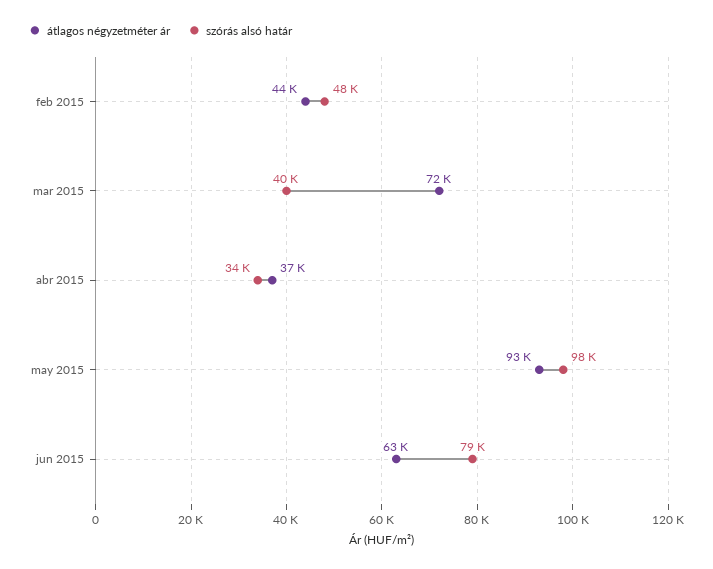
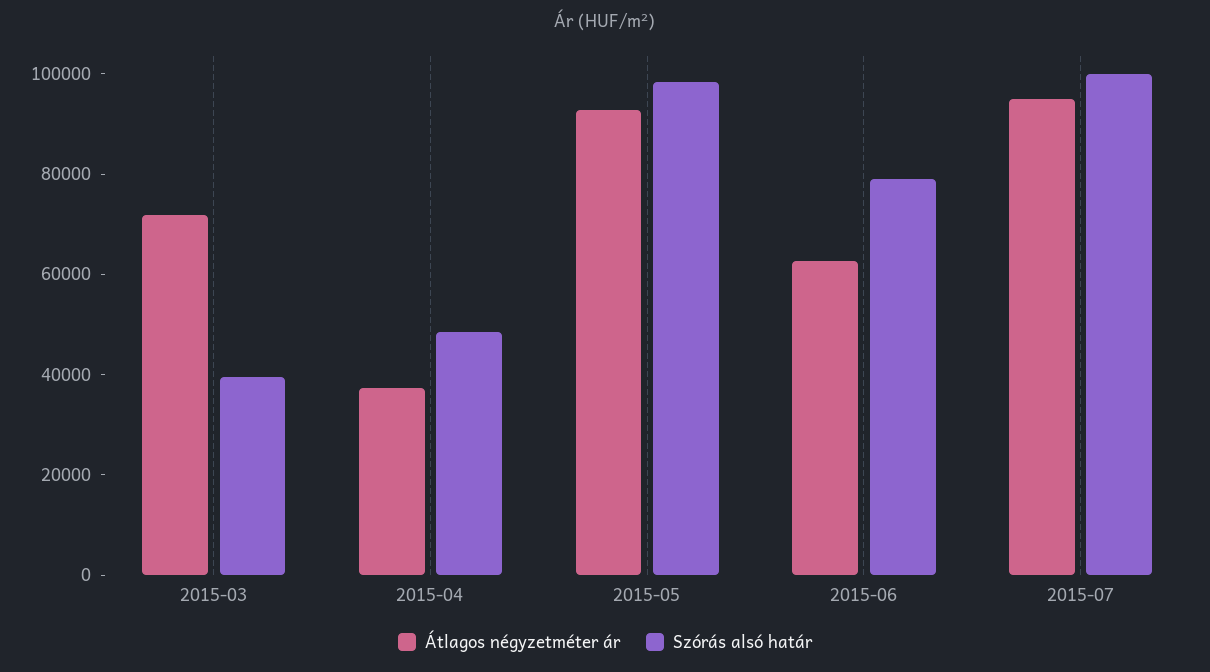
átlagos négyzetméter ár, feb 2015: 44000 -> none
szórás alsó határ, feb 2015: 48000 -> none
szórás alsó határ, abr 2015: 34000 -> 50000
átlagos négyzetméter ár, 2015-07: none -> 95000
szórás alsó határ, 2015-07: none -> 100000

